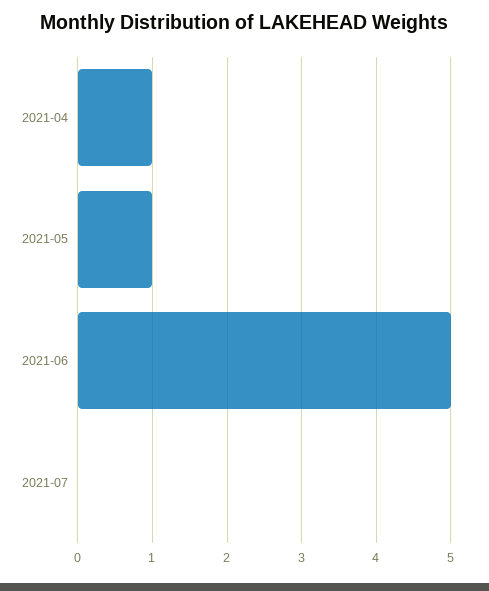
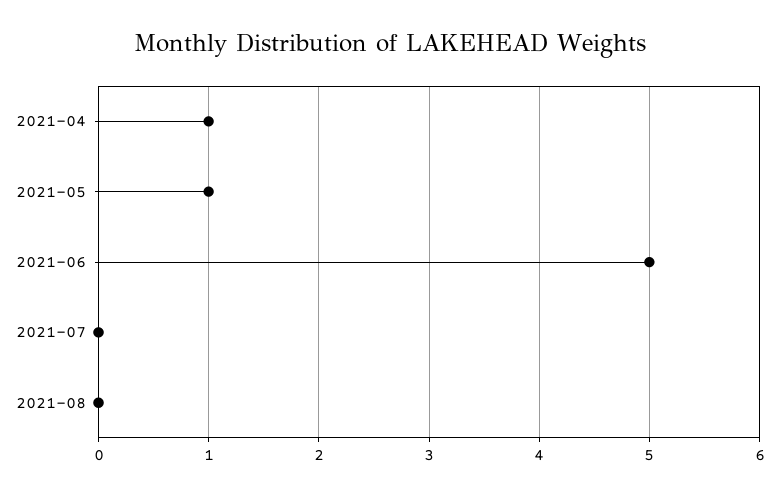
2021-08: none -> 0

